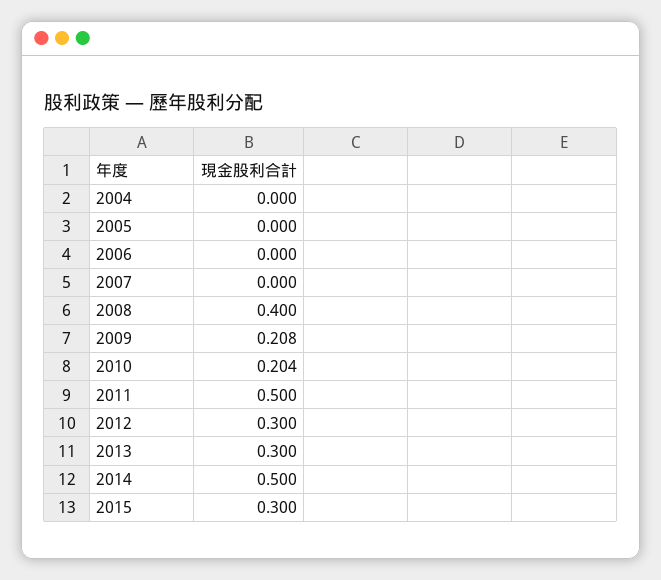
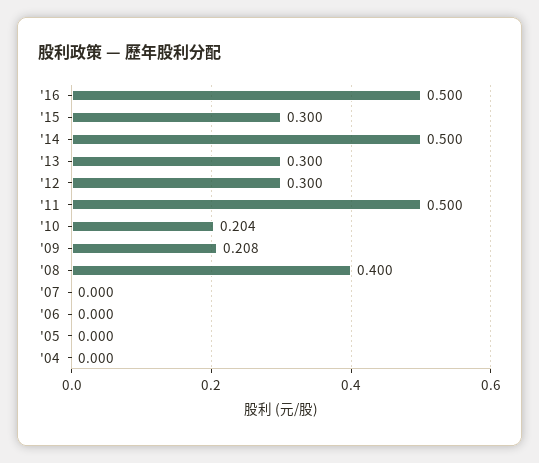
'16: none -> 0.5

